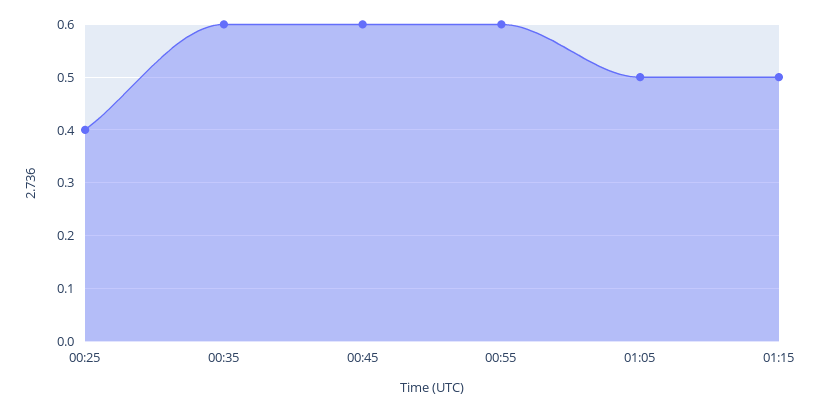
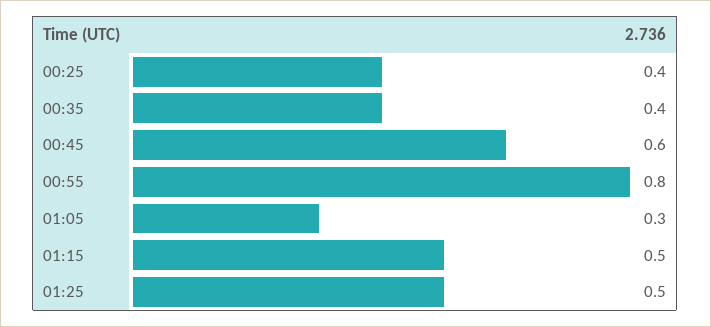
00:35: 0.6 -> 0.4
00:55: 0.6 -> 0.8
01:05: 0.5 -> 0.3
01:25: none -> 0.5

